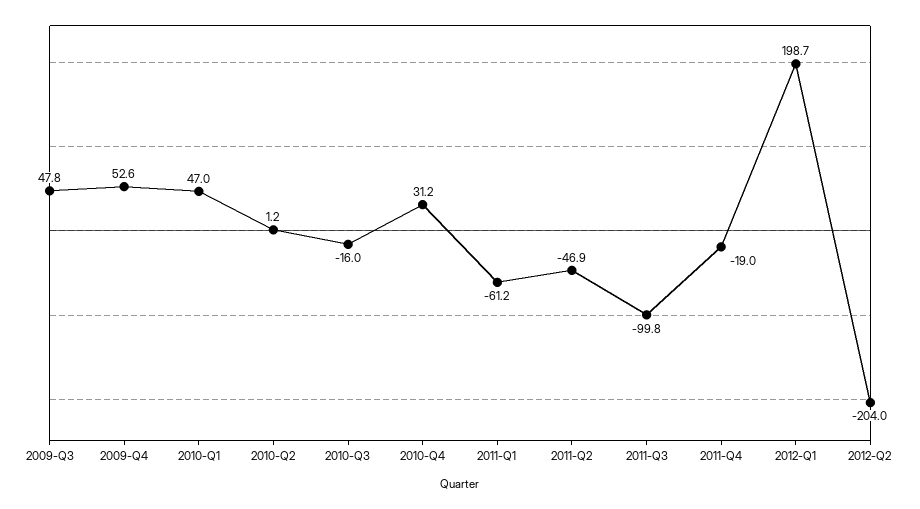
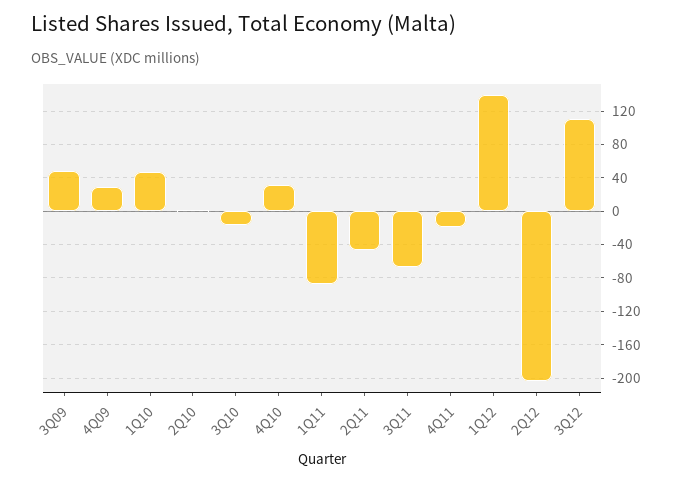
2009-Q4: 52.6 -> 30
2011-Q1: -61.2 -> -90
2011-Q3: -99.8 -> -70
2012-Q1: 198.7 -> 140
3Q12: none -> 110

